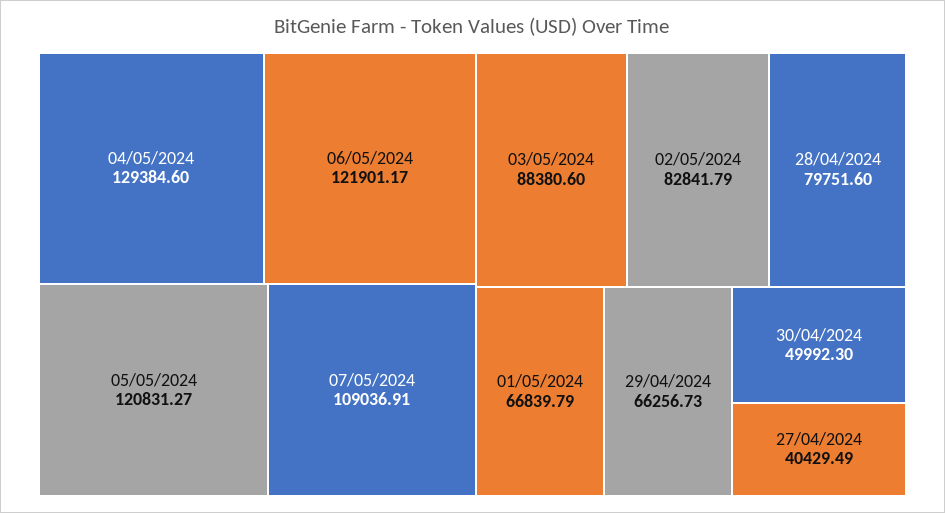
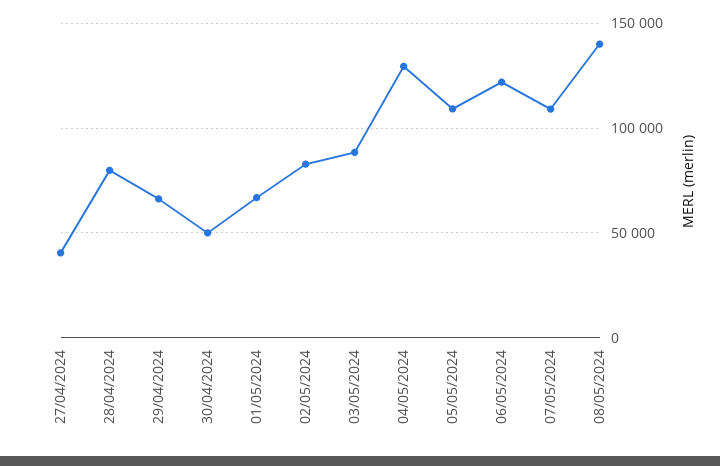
05/05/2024: 120831.27 -> 110000
08/05/2024: none -> 140000

